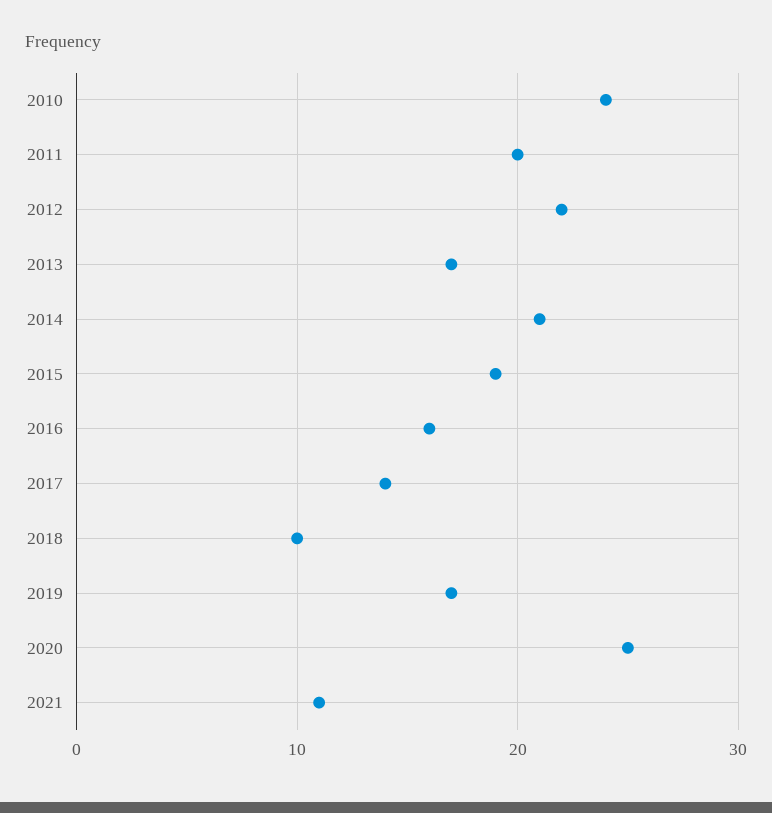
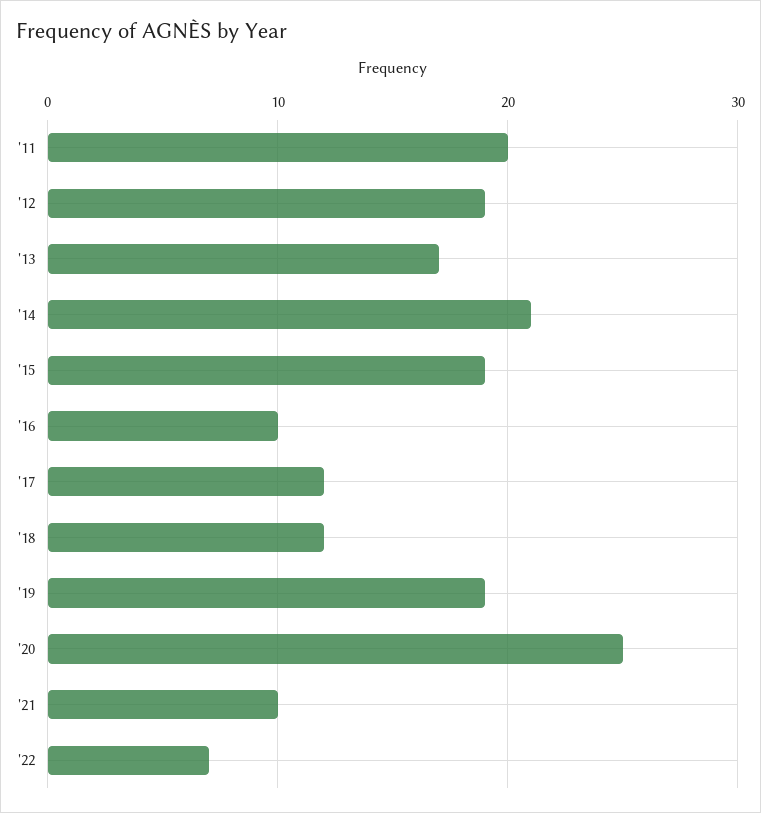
2010: 24 -> none
2012: 22 -> 19
2016: 16 -> 10
2017: 14 -> 12
2018: 10 -> 12
2019: 17 -> 19
2021: 11 -> 10
'22: none -> 7

